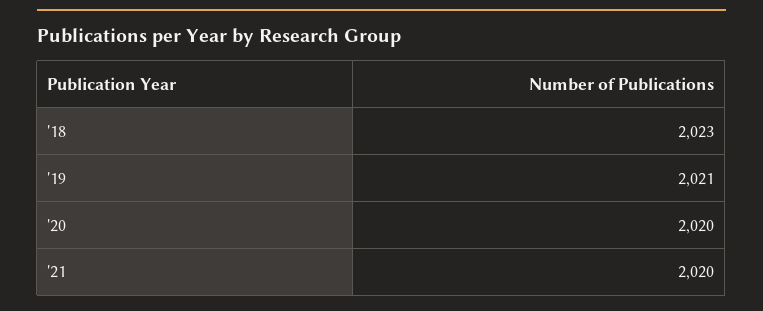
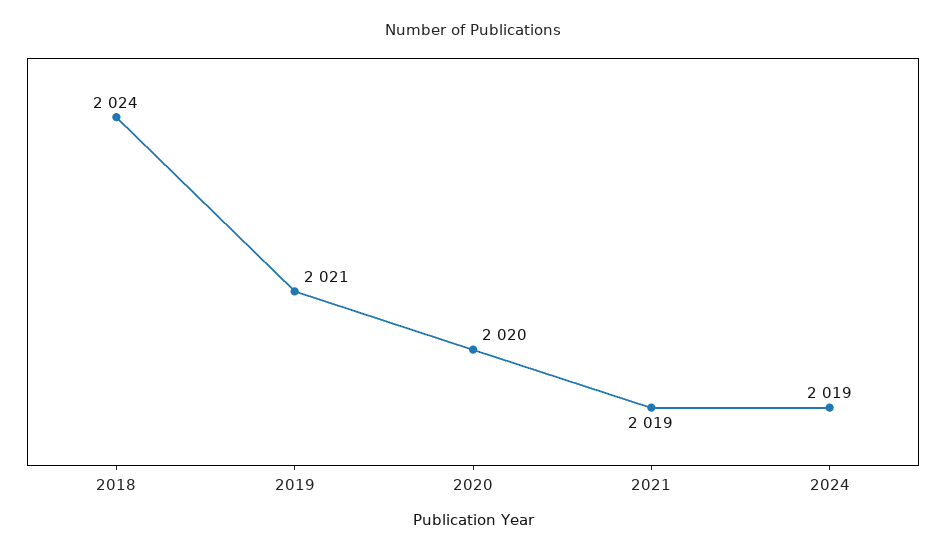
'18: 2023 -> 2024
'21: 2020 -> 2019
2024: none -> 2019

